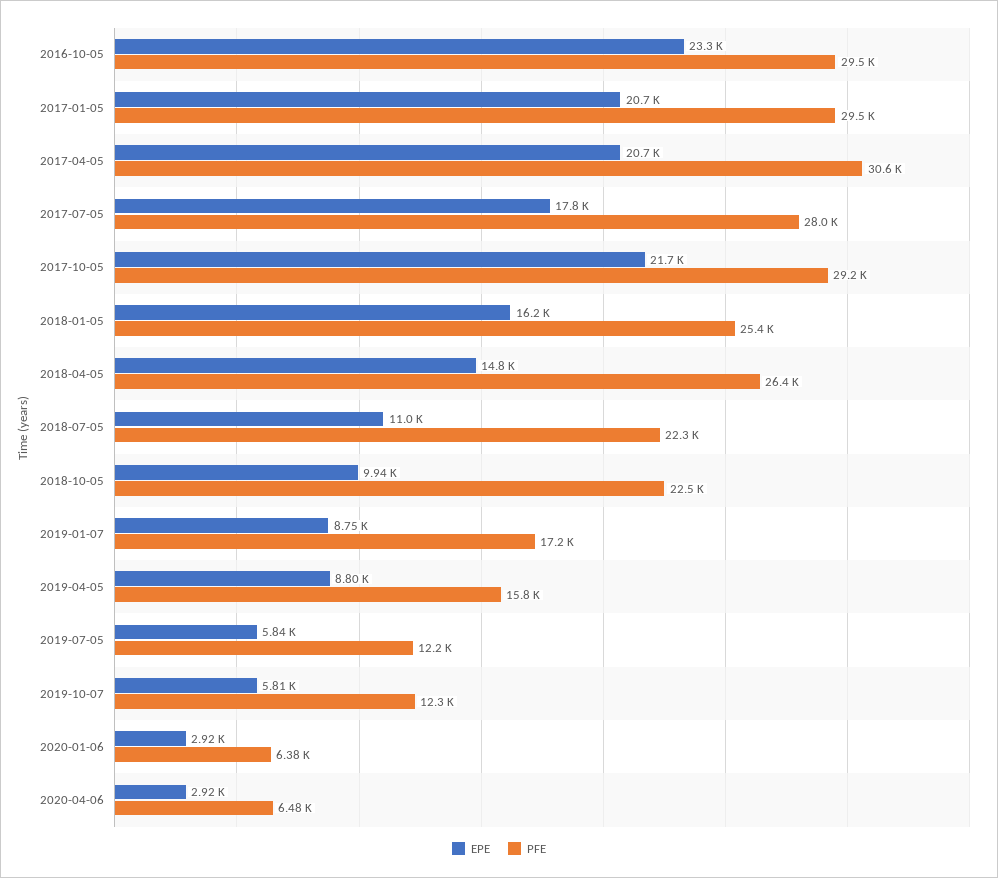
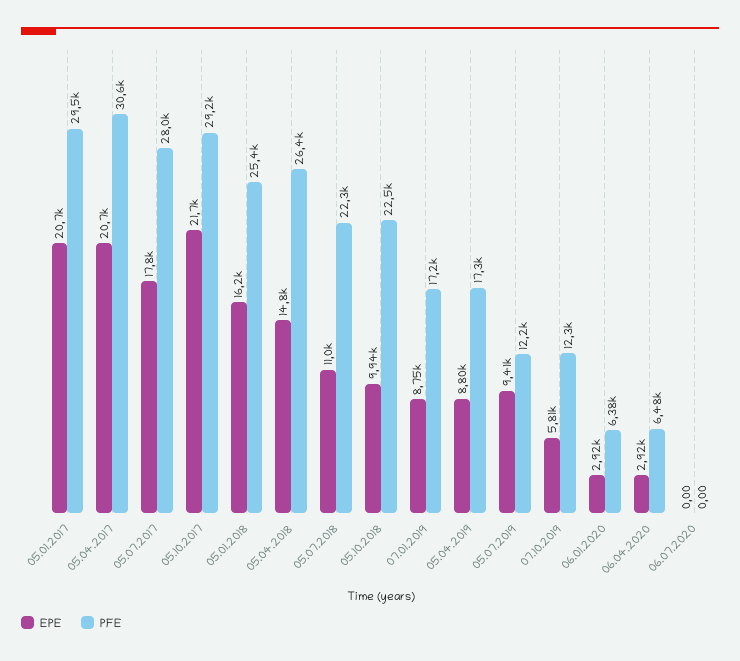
EPE, 2016-10-05: 23300 -> none
PFE, 2016-10-05: 29500 -> none
PFE, 2019-04-05: 15800 -> 17300
EPE, 2019-07-05: 5840 -> 9410
EPE, 06.07.2020: none -> 0
PFE, 06.07.2020: none -> 0

